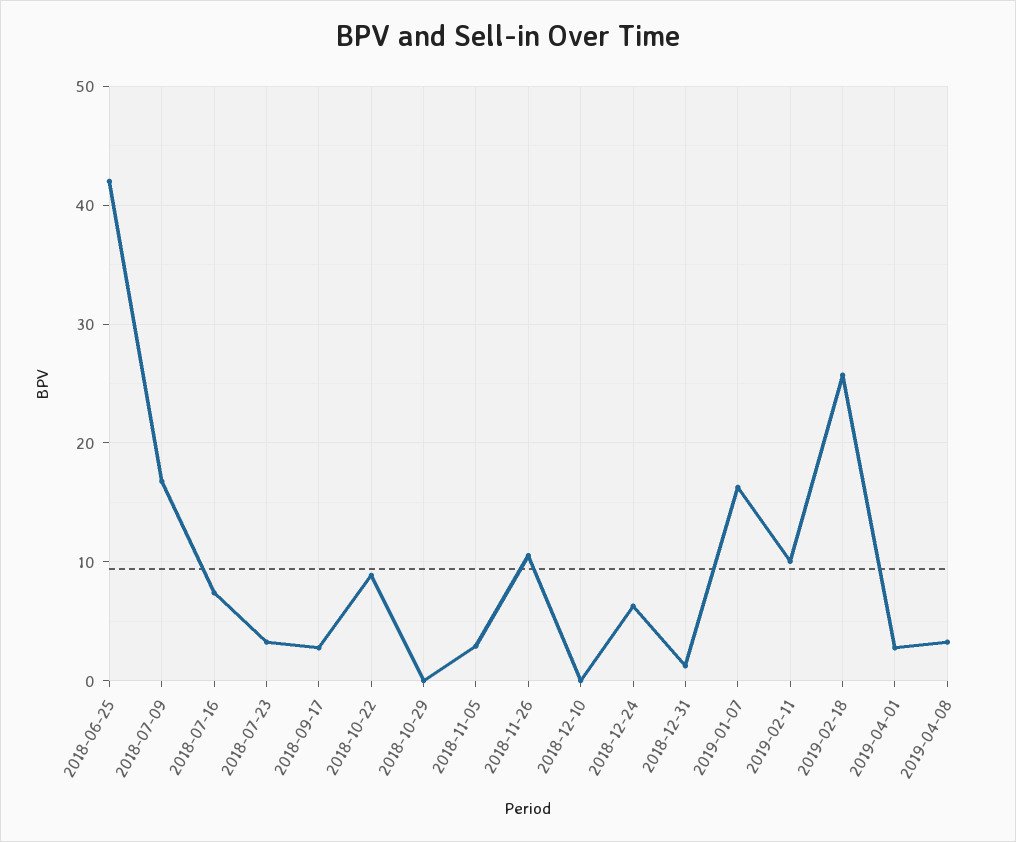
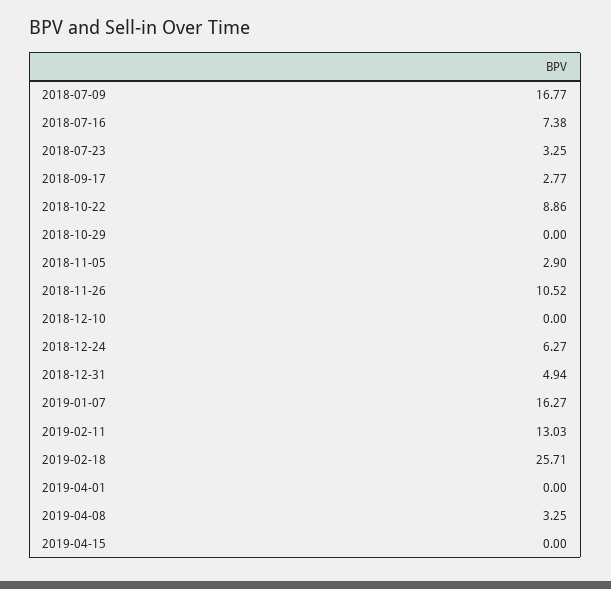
2018-06-25: 42 -> none
2018-12-31: 1 -> 4.94
2019-02-11: 10 -> 13.03
2019-04-01: 3 -> 0
2019-04-15: none -> 0

